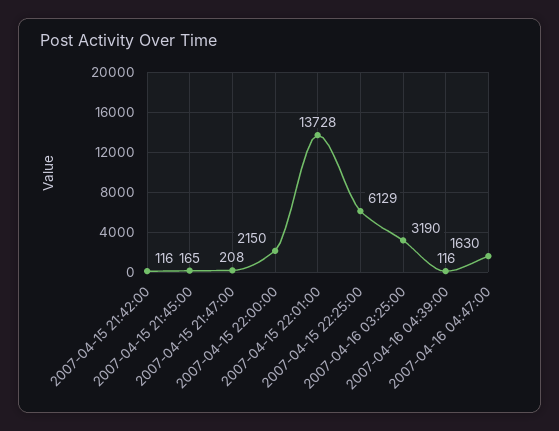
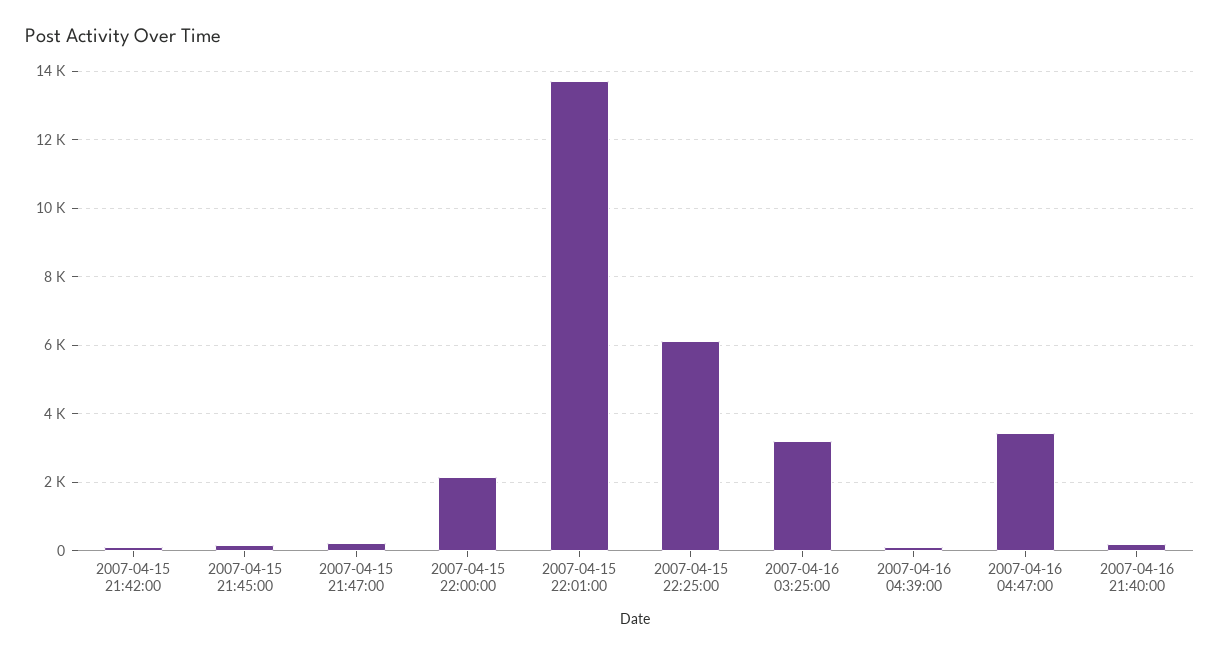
2007-04-16 04:47:00: 1630 -> 3400
2007-04-16 21:40:00: none -> 200

